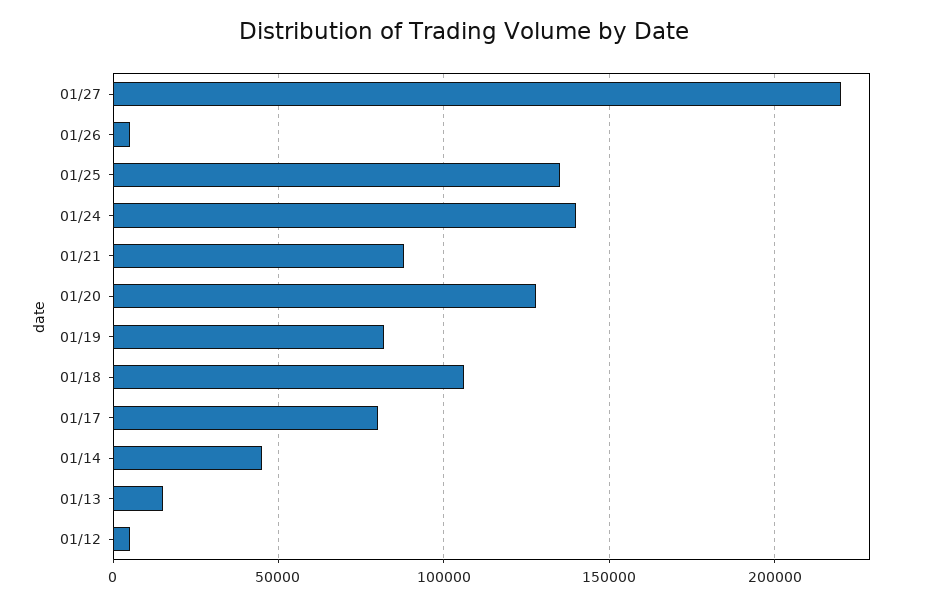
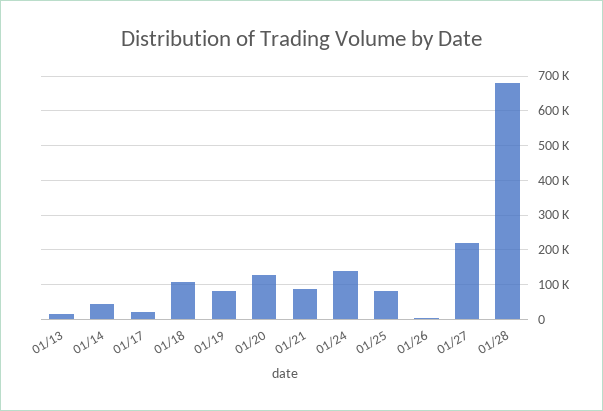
01/25: 135000 -> 80000
01/17: 80000 -> 20000
01/12: 5000 -> none
01/28: none -> 680000

